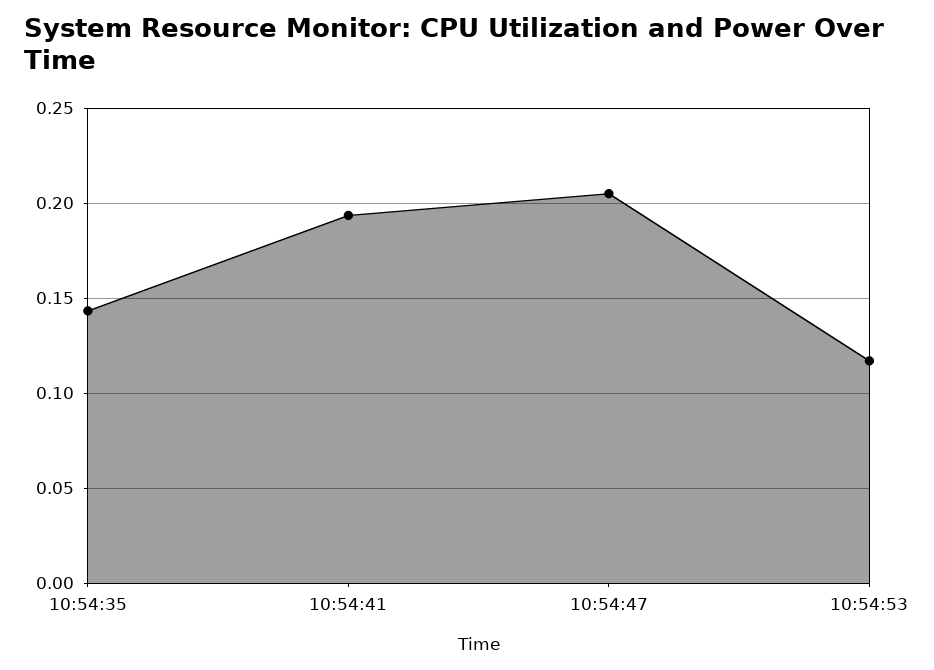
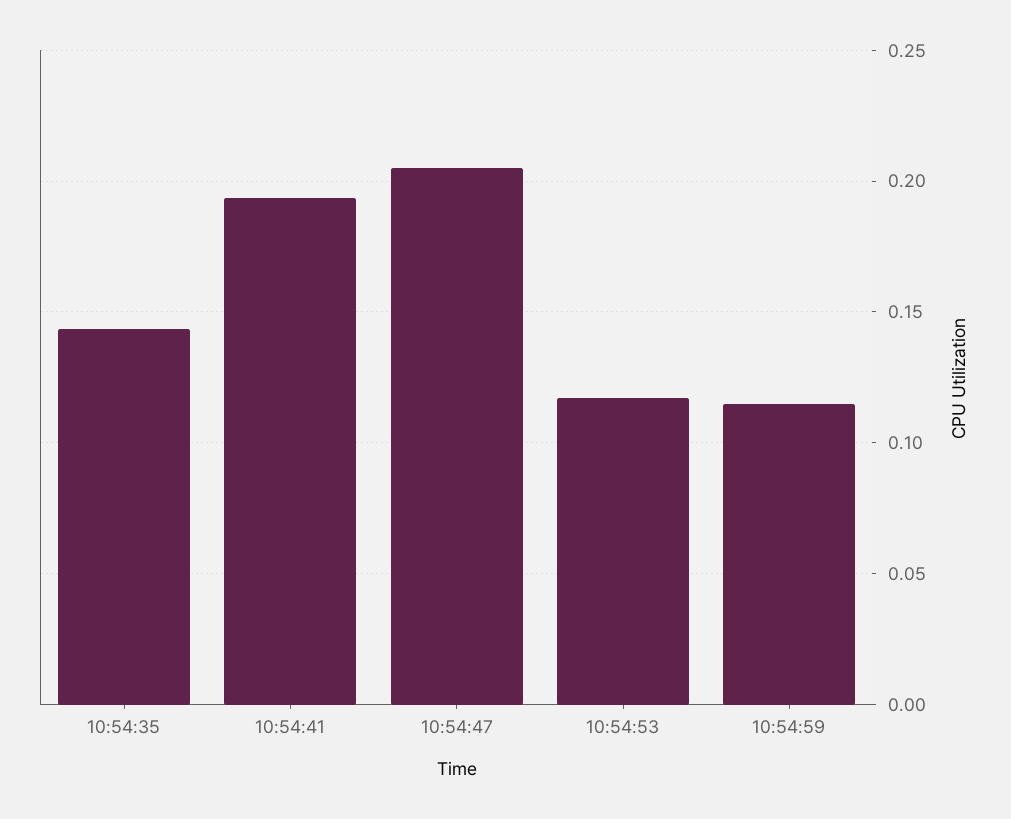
10:54:59: none -> 0.115

